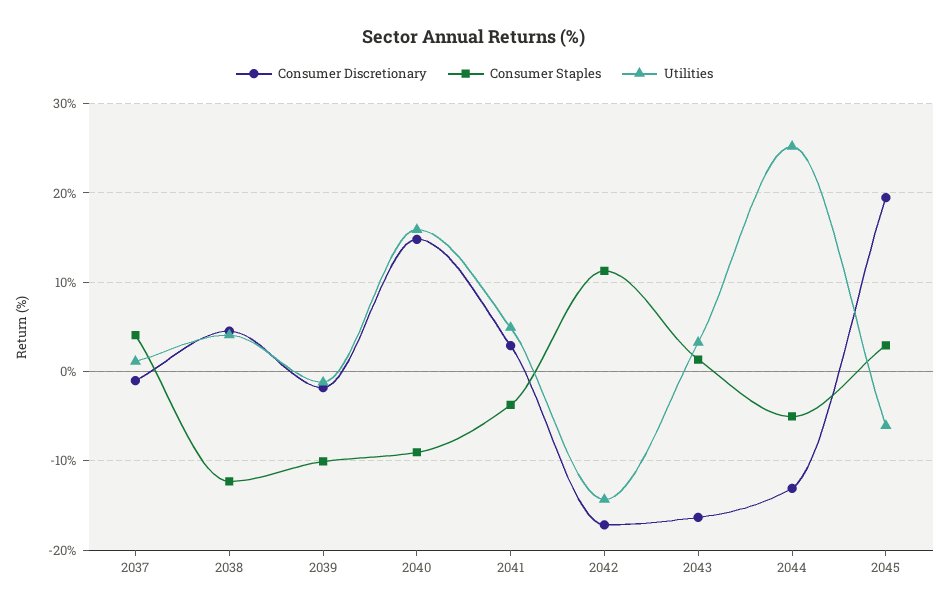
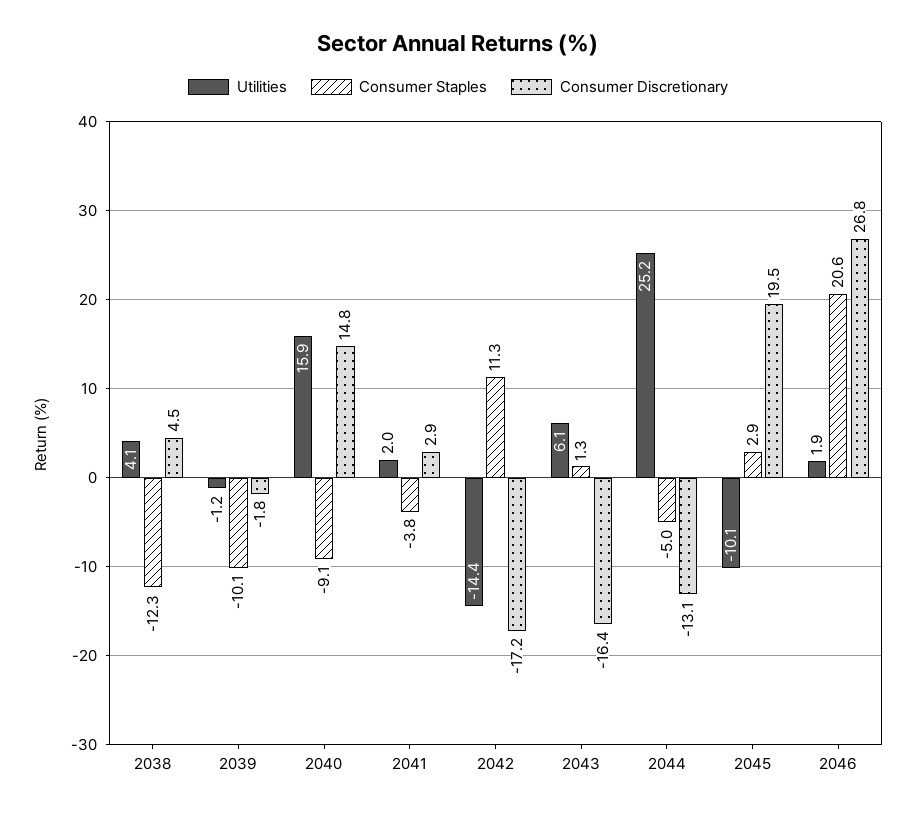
Consumer Discretionary, 2037: -1 -> none
Consumer Staples, 2037: 4 -> none
Utilities, 2037: 1 -> none
Utilities, 2041: 5 -> 2
Utilities, 2043: 3 -> 6.1
Utilities, 2045: -6 -> -10.1
Utilities, 2046: none -> 1.9
Consumer Staples, 2046: none -> 20.6
Consumer Discretionary, 2046: none -> 26.8

